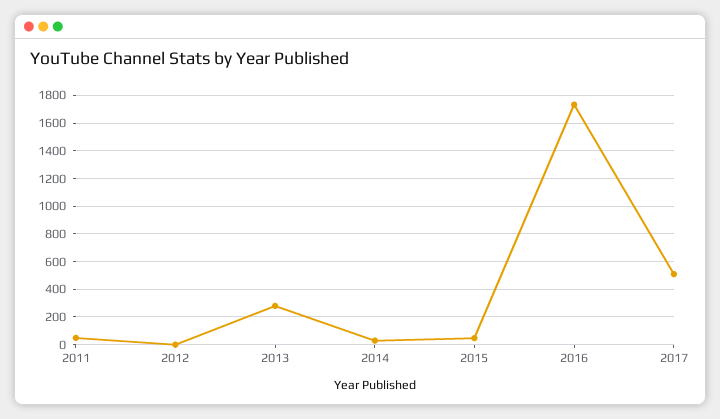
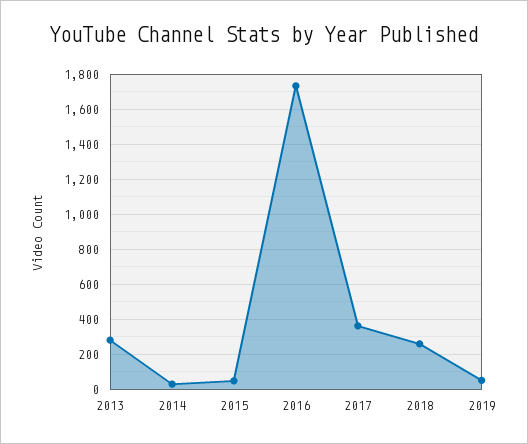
2011: 50 -> none
2012: 0 -> none
2017: 500 -> 350
2018: none -> 250
2019: none -> 50

